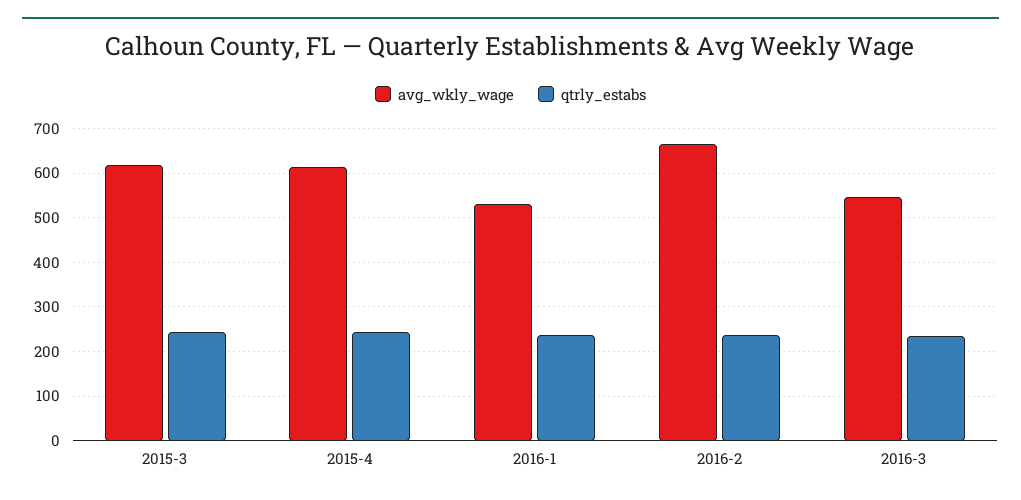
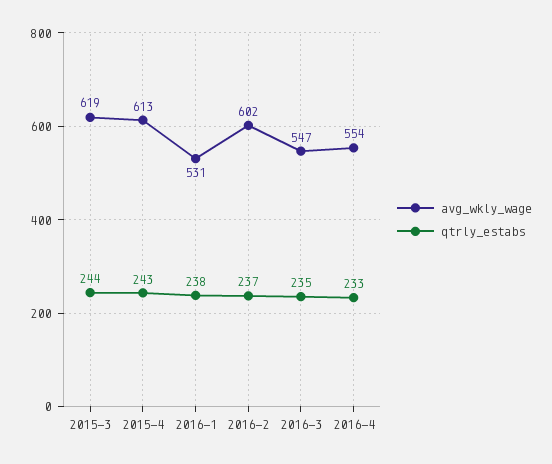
avg_wkly_wage, 2016-2: 660 -> 602
avg_wkly_wage, 2016-4: none -> 554
qtrly_estabs, 2016-4: none -> 233

